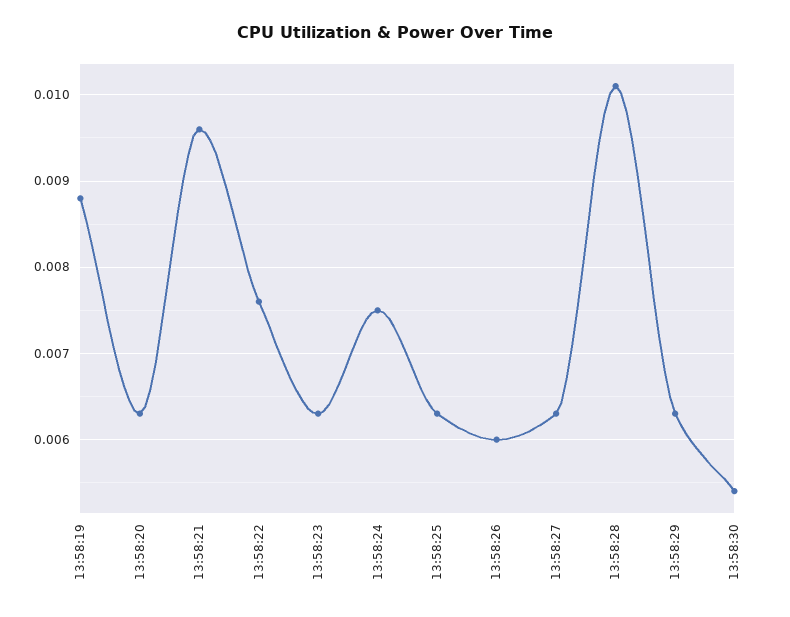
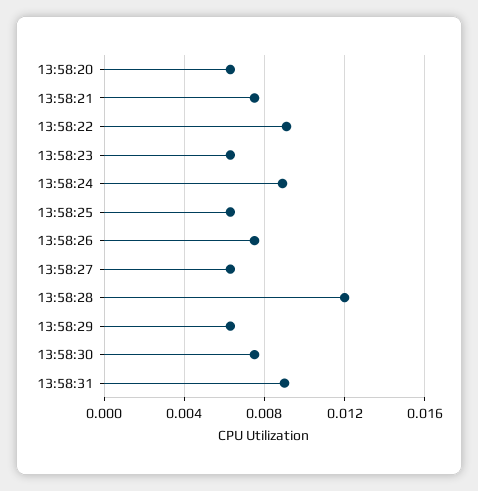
13:58:19: 0.0088 -> none
13:58:21: 0.0096 -> 0.0075
13:58:22: 0.0076 -> 0.009
13:58:24: 0.0075 -> 0.009
13:58:26: 0.006 -> 0.0075
13:58:28: 0.0101 -> 0.012
13:58:30: 0.0054 -> 0.0075
13:58:31: none -> 0.009

